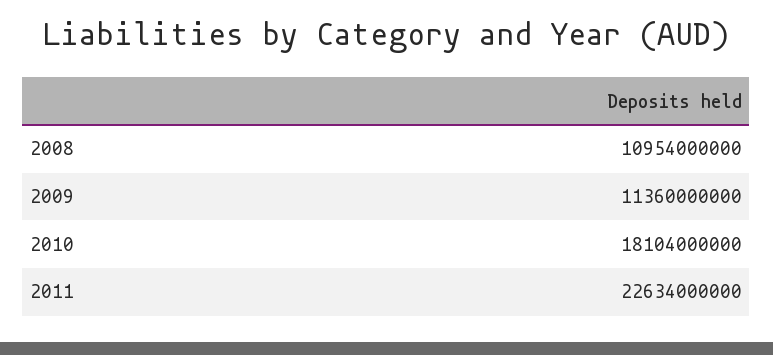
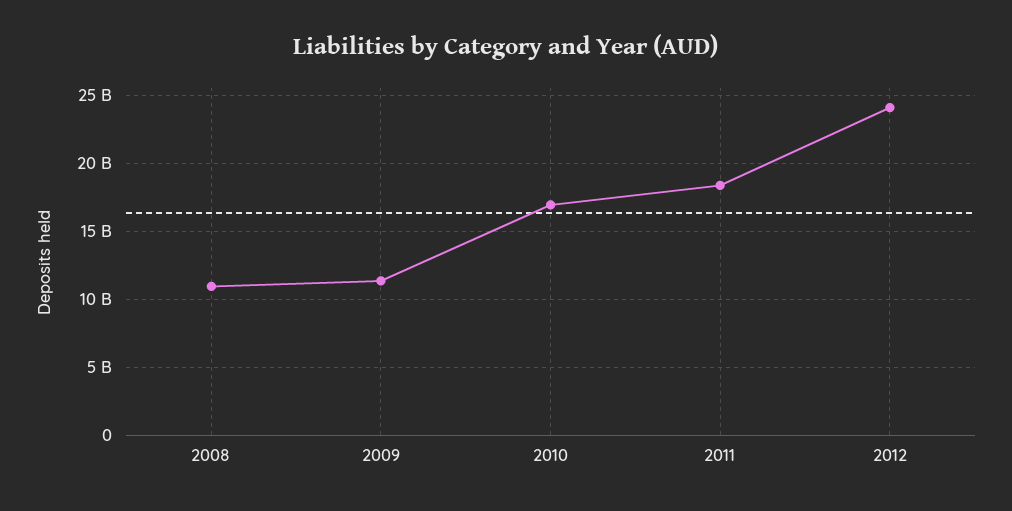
2010: 18104000000 -> 17000000000
2011: 22634000000 -> 18500000000
2012: none -> 24000000000

